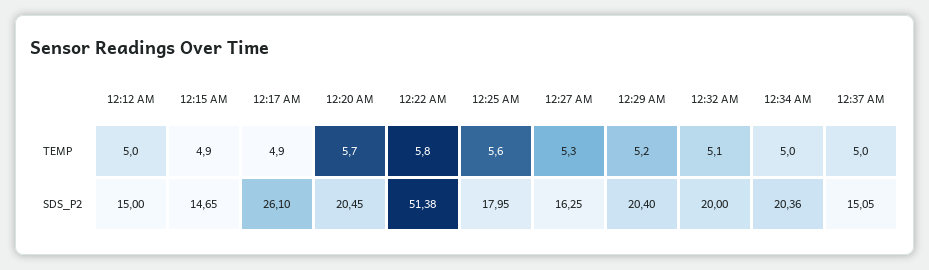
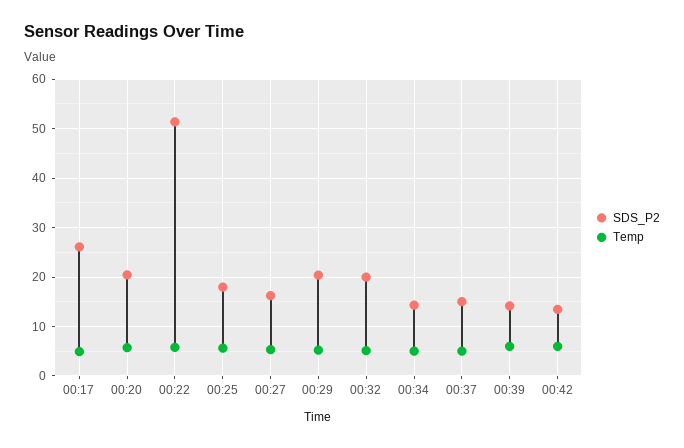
TEMP, 12:12 AM: 5 -> none
TEMP, 12:15 AM: 4.9 -> none
SDS_P2, 12:12 AM: 15 -> none
SDS_P2, 12:15 AM: 14.65 -> none
SDS_P2, 12:34 AM: 20.36 -> 14
SDS_P2, 00:39: none -> 14
TEMP, 00:39: none -> 6
SDS_P2, 00:42: none -> 14
TEMP, 00:42: none -> 6

